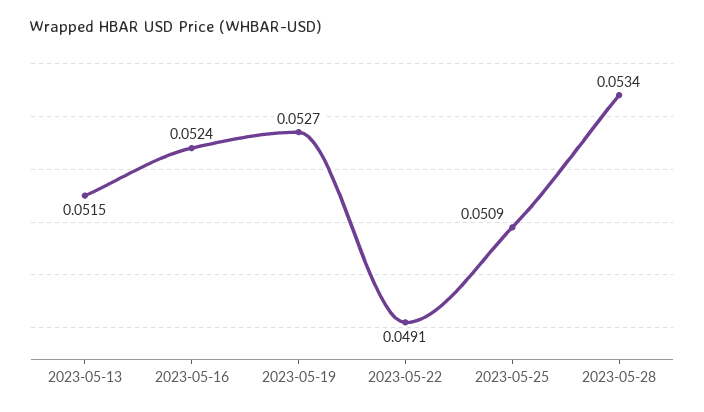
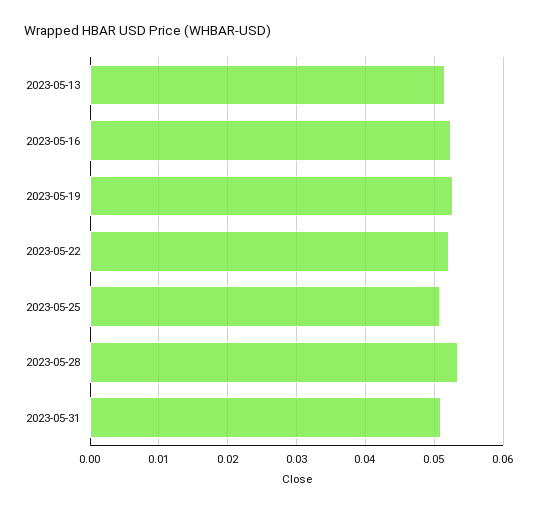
2023-05-22: 0.0491 -> 0.052
2023-05-31: none -> 0.051

